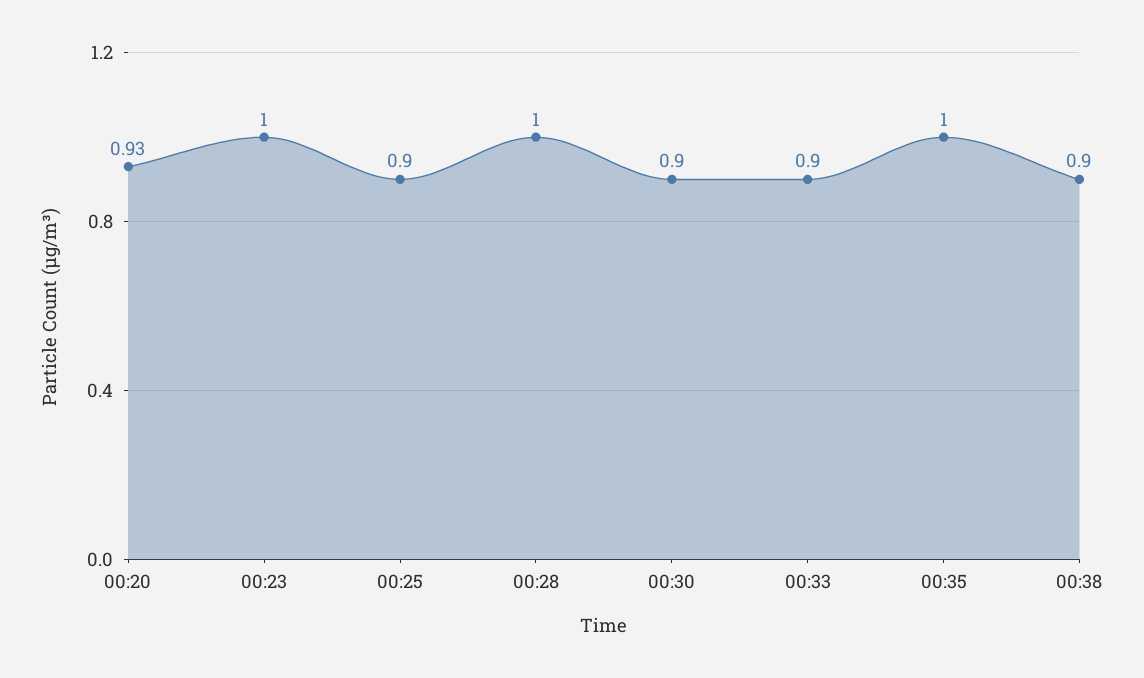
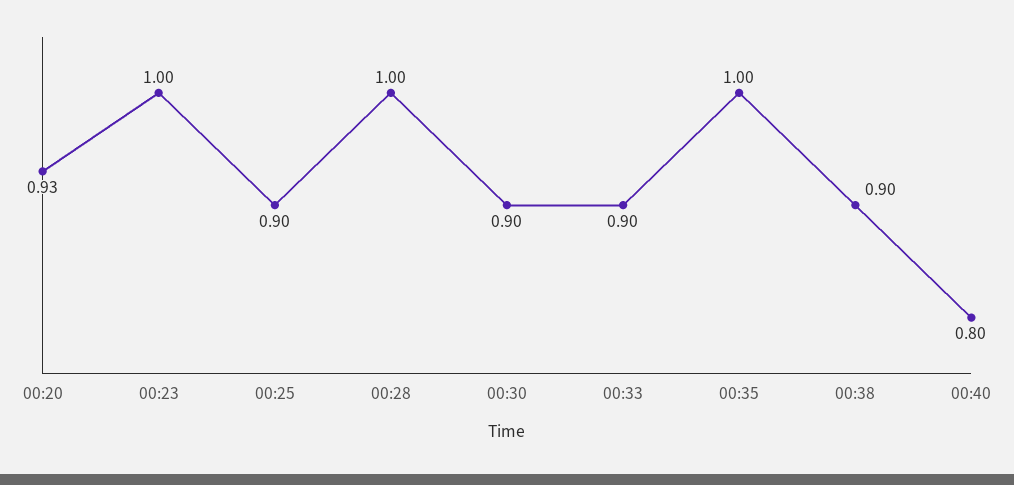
00:40: none -> 0.8

